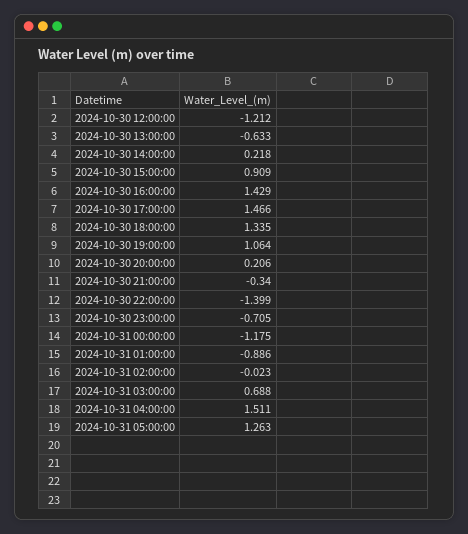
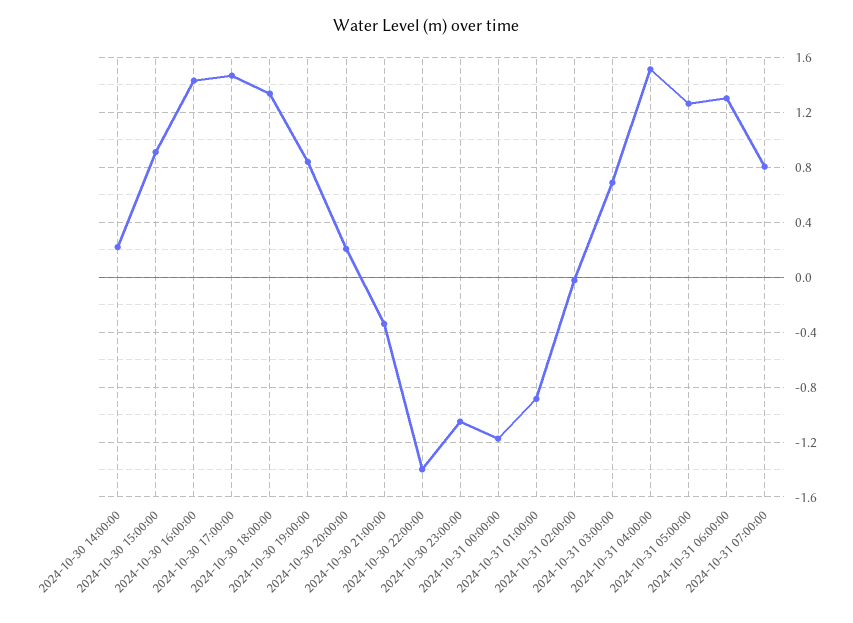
2024-10-30 12:00:00: -1.212 -> none
2024-10-30 13:00:00: -0.633 -> none
2024-10-30 19:00:00: 1.064 -> 0.85
2024-10-30 23:00:00: -0.705 -> -1.05
2024-10-31 06:00:00: none -> 1.3
2024-10-31 07:00:00: none -> 0.8

